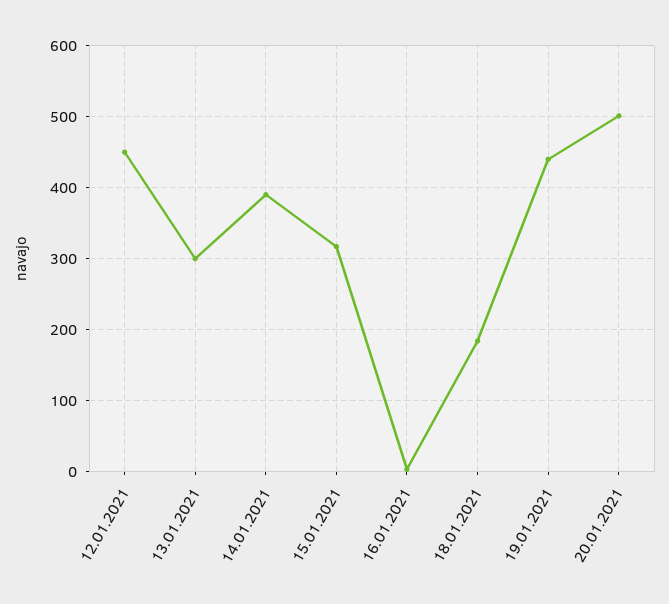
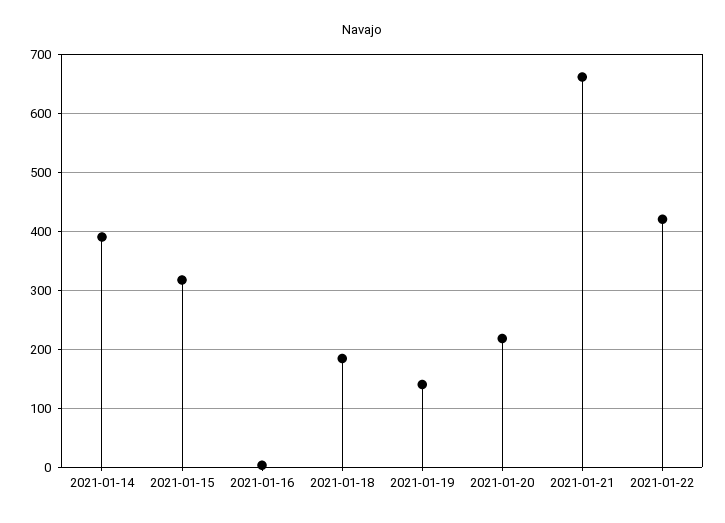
12.01.2021: 450 -> none
13.01.2021: 300 -> none
19.01.2021: 440 -> 140
20.01.2021: 500 -> 220
2021-01-21: none -> 660
2021-01-22: none -> 420

